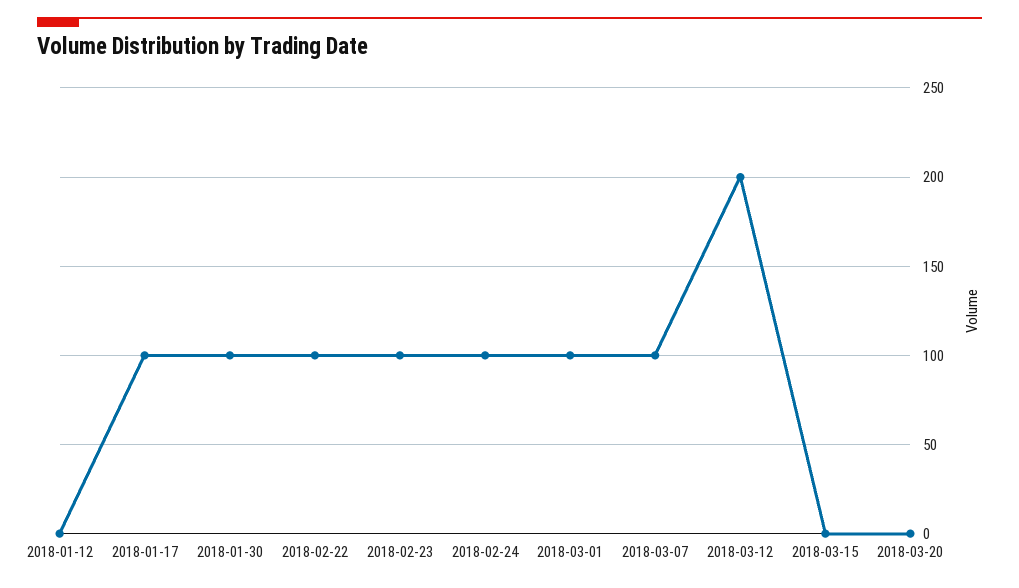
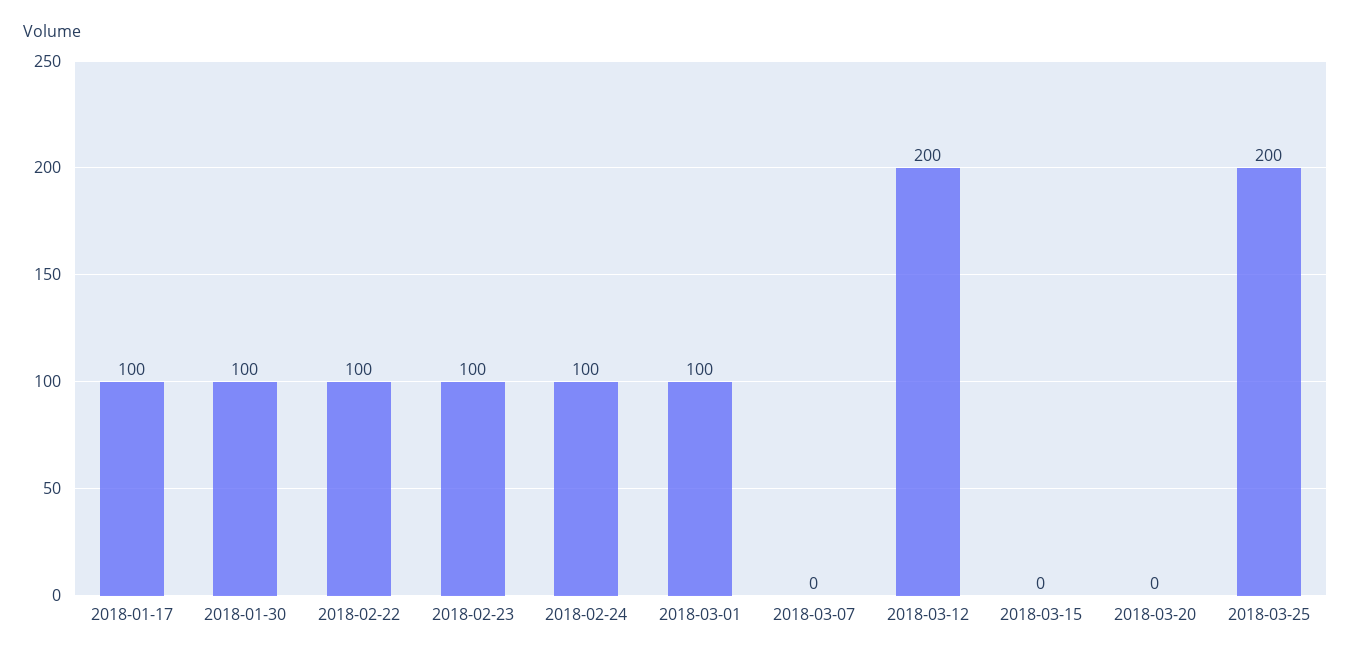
2018-01-12: 0 -> none
2018-03-07: 100 -> 0
2018-03-25: none -> 200

